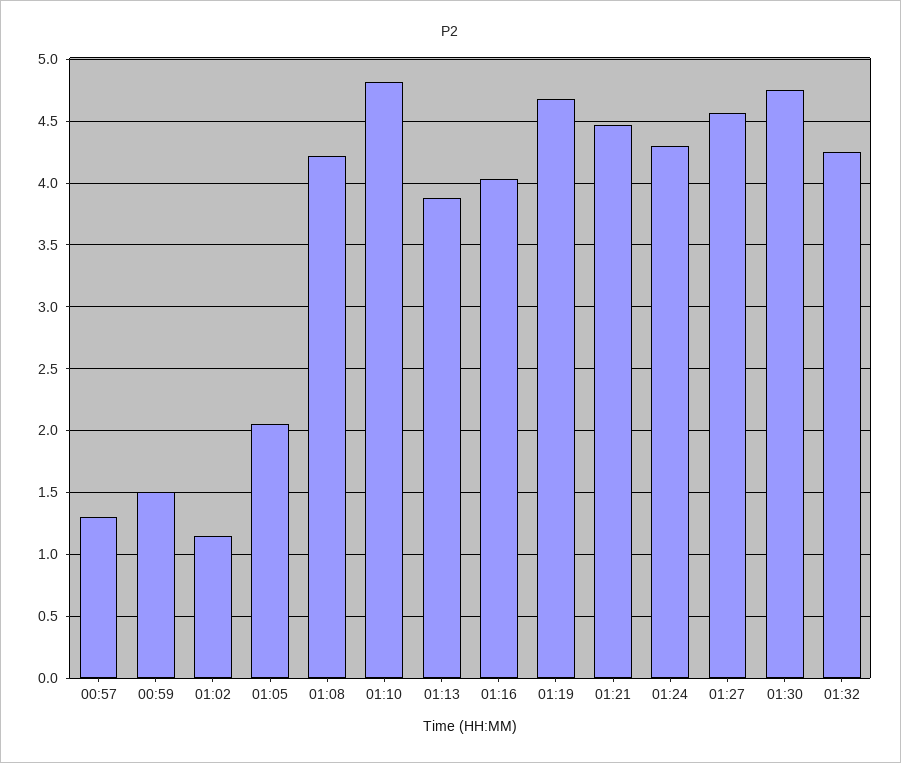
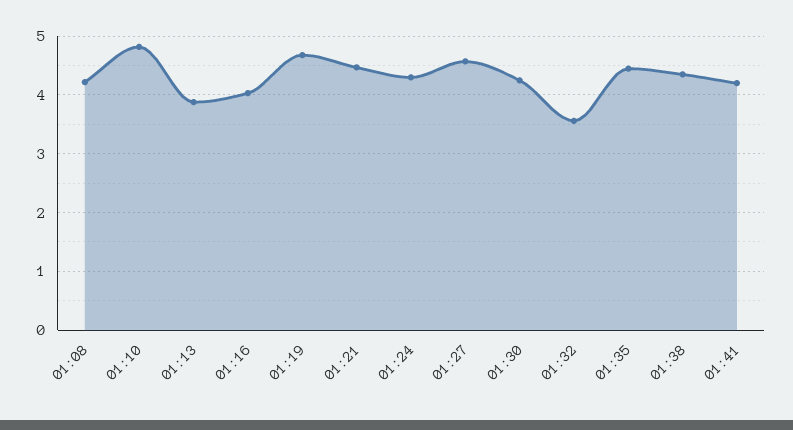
00:57: 1.3 -> none
00:59: 1.5 -> none
01:02: 1.15 -> none
01:05: 2.05 -> none
01:30: 4.75 -> 4.2
01:32: 4.25 -> 3.6
01:35: none -> 4.4
01:38: none -> 4.4
01:41: none -> 4.2

